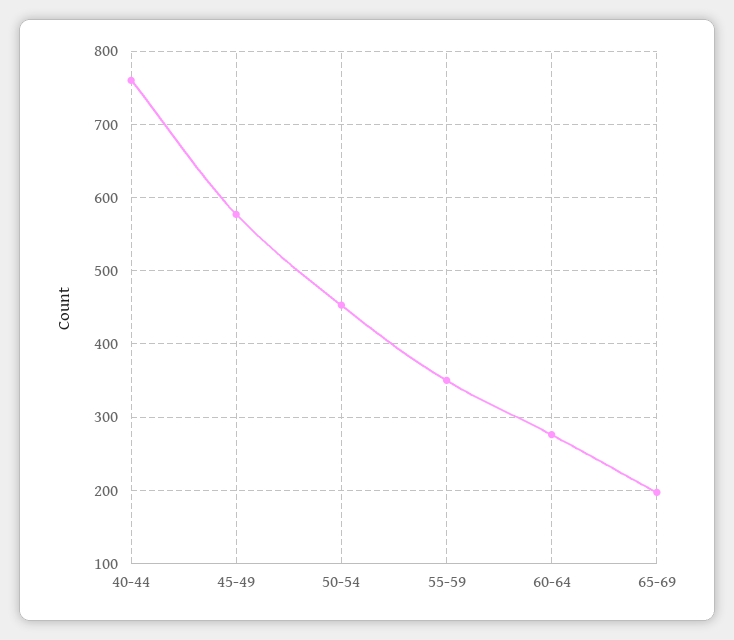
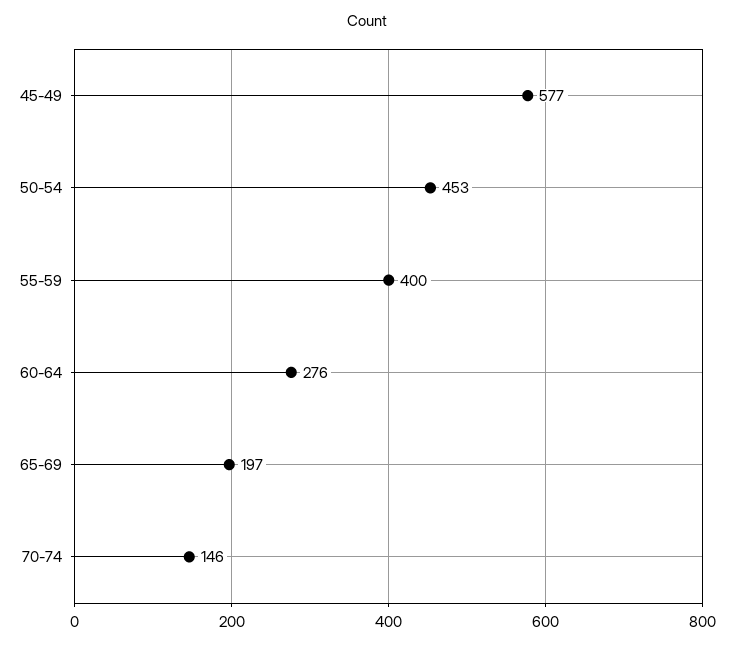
40-44: 760 -> none
55-59: 350 -> 400
70-74: none -> 146

